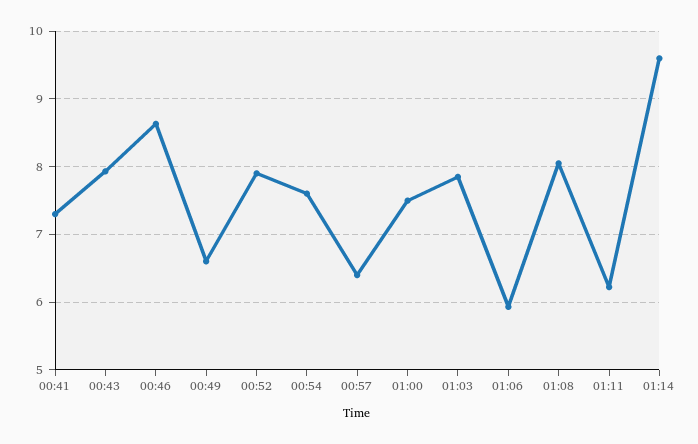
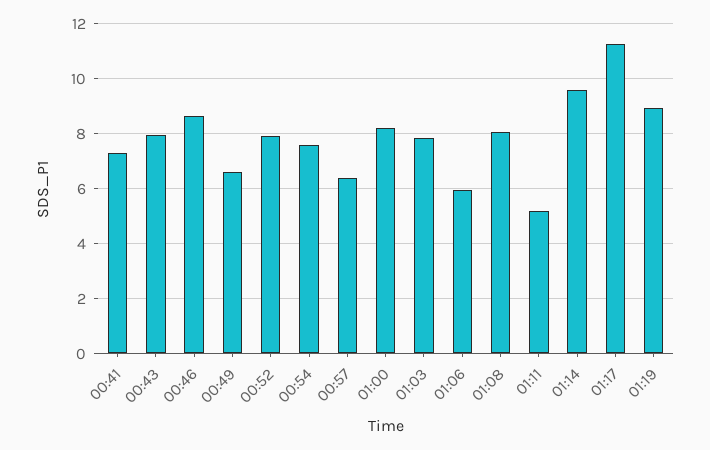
01:00: 7.5 -> 8.25
01:11: 6.2 -> 5.25
01:17: none -> 11.25
01:19: none -> 9

